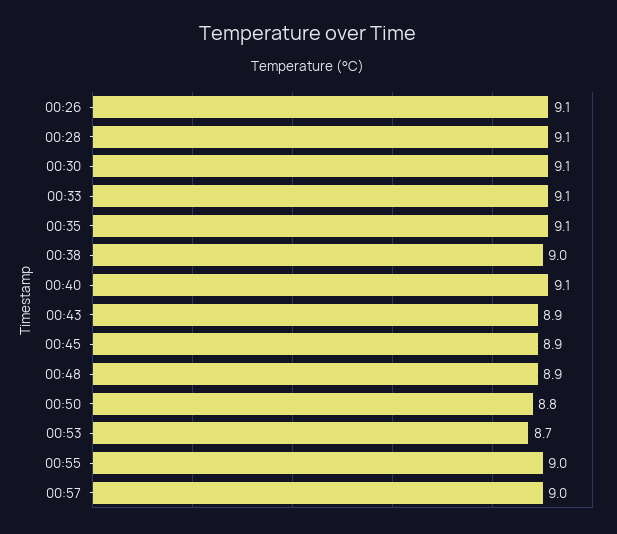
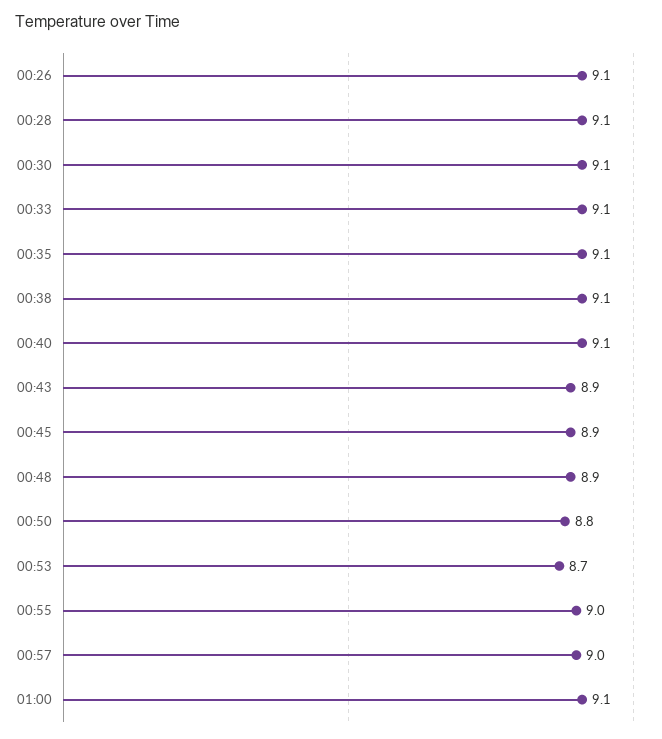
00:38: 9 -> 9.1
01:00: none -> 9.1

